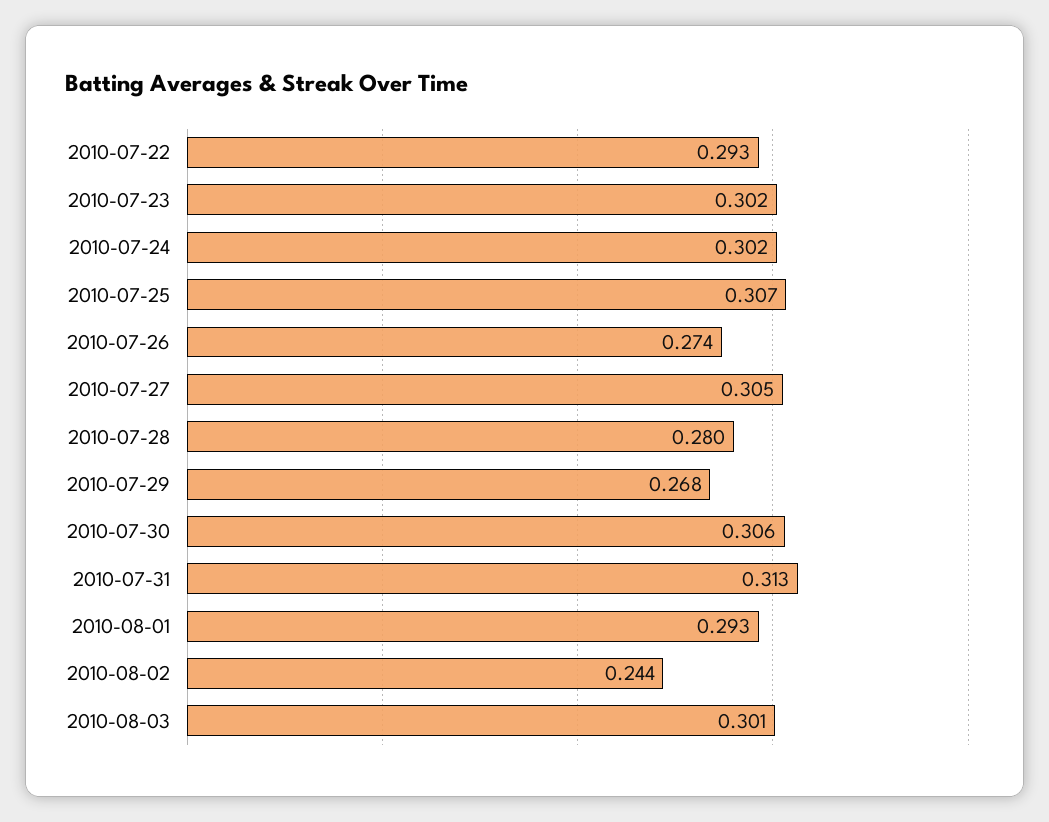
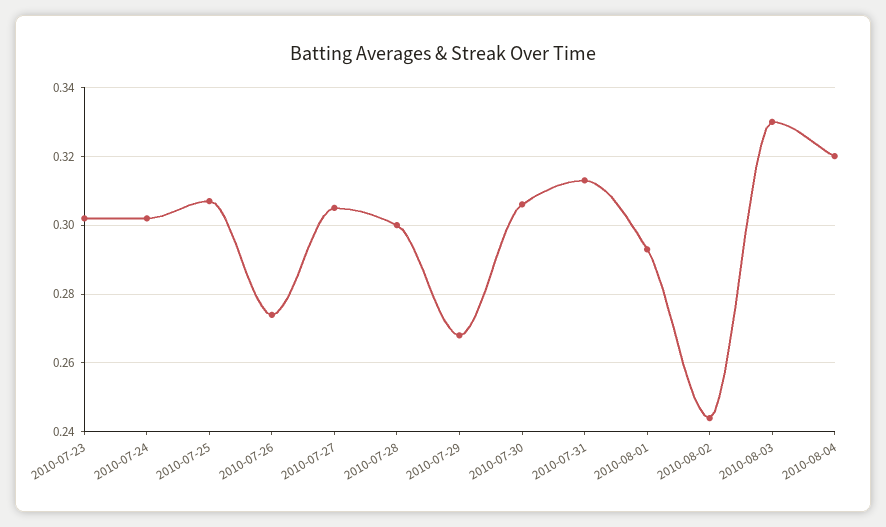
2010-07-22: 0.293 -> none
2010-07-28: 0.28 -> 0.3
2010-08-03: 0.301 -> 0.33
2010-08-04: none -> 0.32

